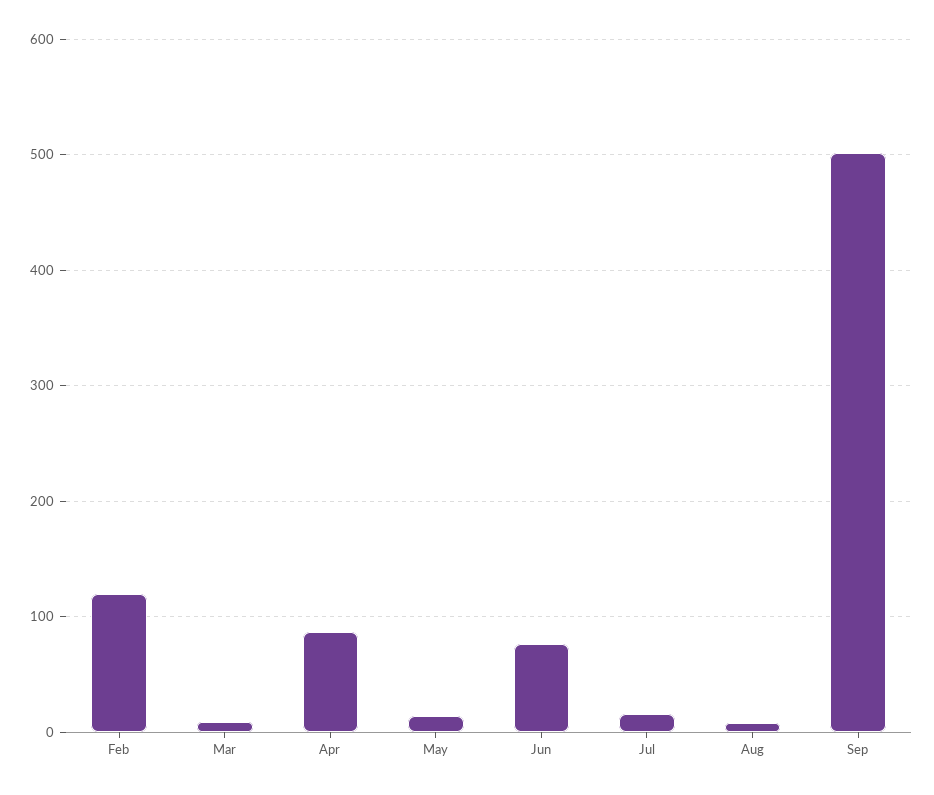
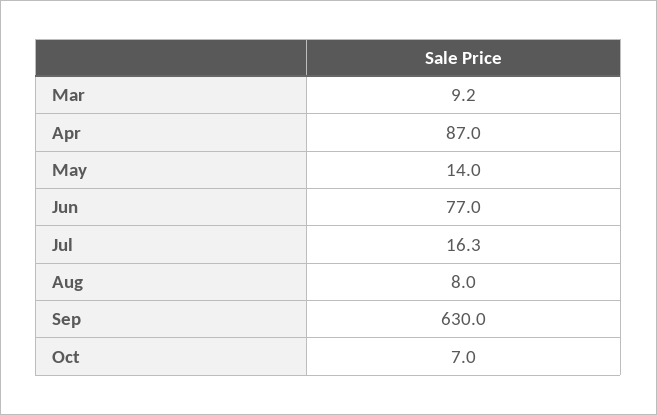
Feb: 120 -> none
Sep: 500 -> 630
Oct: none -> 7

